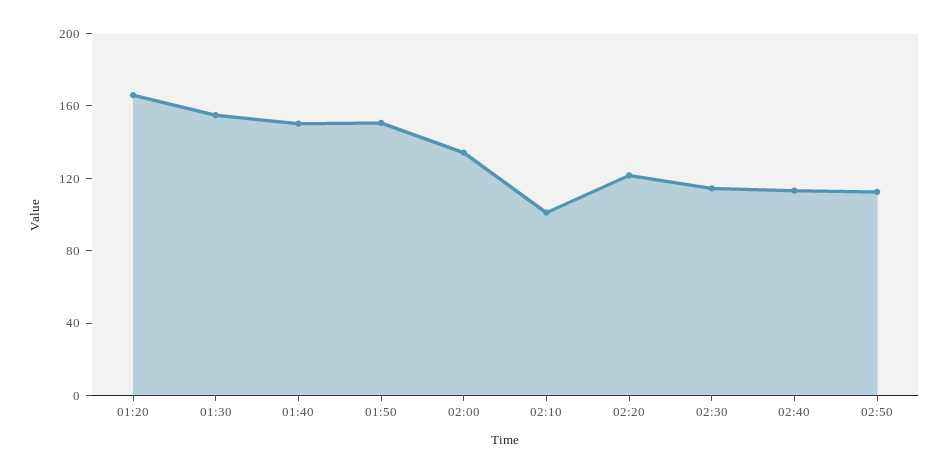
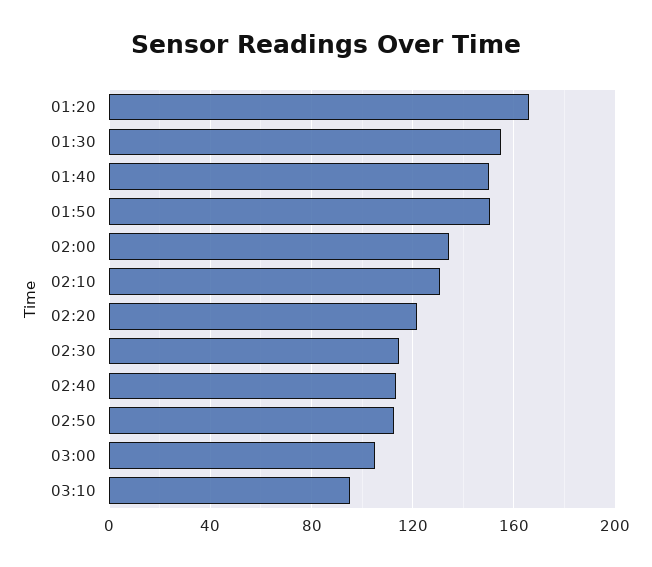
02:10: 100 -> 130
03:00: none -> 105
03:10: none -> 95

